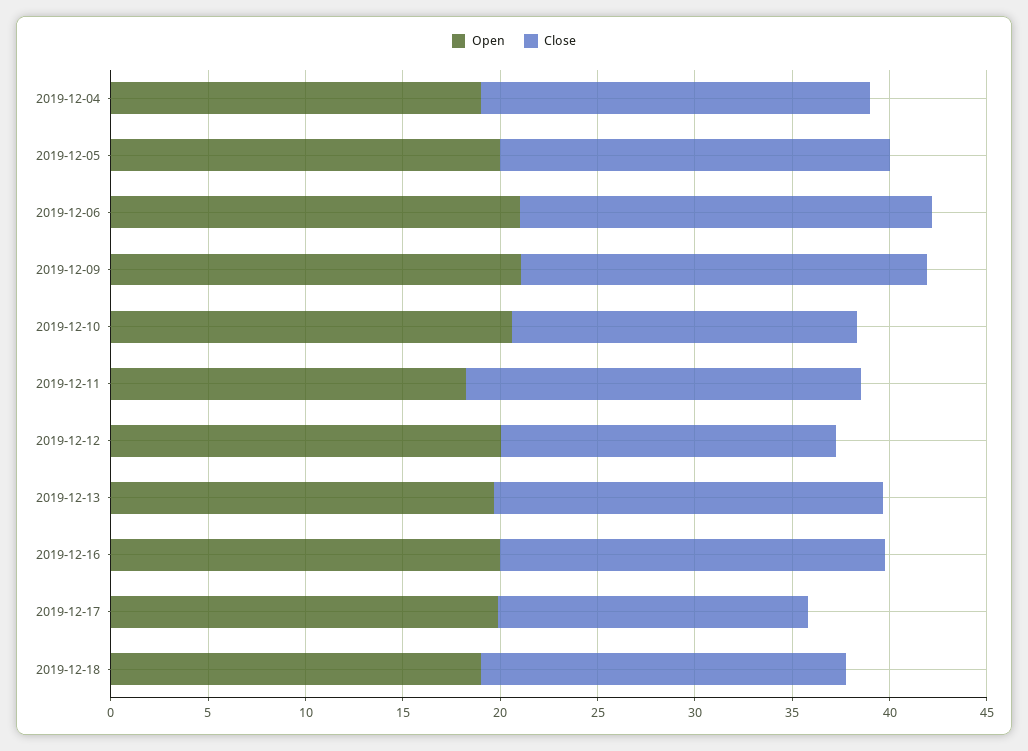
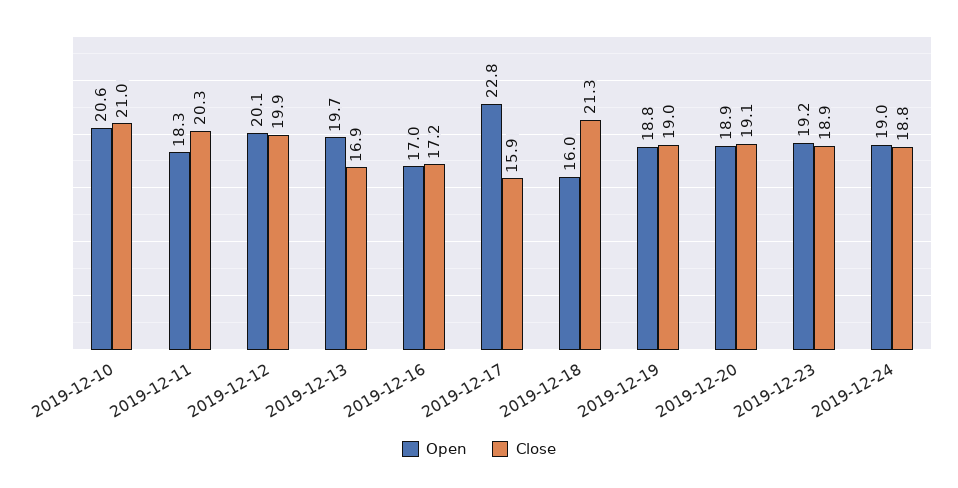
Open, 2019-12-04: 19 -> none
Close, 2019-12-04: 20 -> none
Open, 2019-12-05: 20 -> none
Close, 2019-12-05: 20 -> none
Open, 2019-12-06: 21 -> none
Close, 2019-12-06: 21 -> none
Open, 2019-12-09: 21 -> none
Close, 2019-12-09: 21 -> none
Close, 2019-12-10: 18 -> 21
Close, 2019-12-12: 17 -> 19.9
Close, 2019-12-13: 20 -> 16.9
Open, 2019-12-16: 20 -> 17
Close, 2019-12-16: 20 -> 17.2
Open, 2019-12-17: 20 -> 22.8
Open, 2019-12-18: 19 -> 16
Close, 2019-12-18: 19 -> 21.3
Open, 2019-12-19: none -> 18.8
Close, 2019-12-19: none -> 19
Open, 2019-12-20: none -> 18.9
Close, 2019-12-20: none -> 19.1
Open, 2019-12-23: none -> 19.2
Close, 2019-12-23: none -> 18.9
Open, 2019-12-24: none -> 19
Close, 2019-12-24: none -> 18.8

